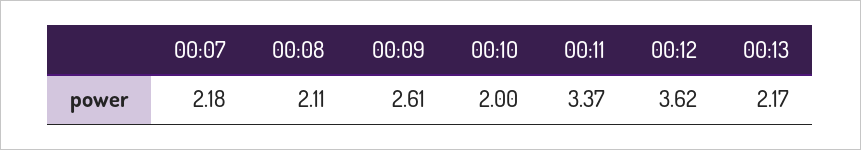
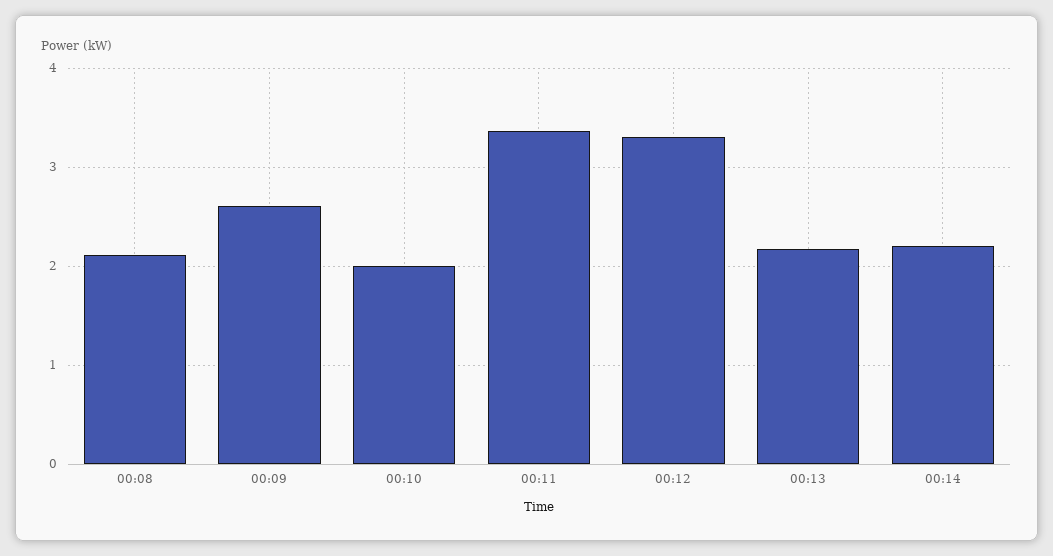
00:07: 2.18 -> none
00:12: 3.62 -> 3.3
00:14: none -> 2.2

